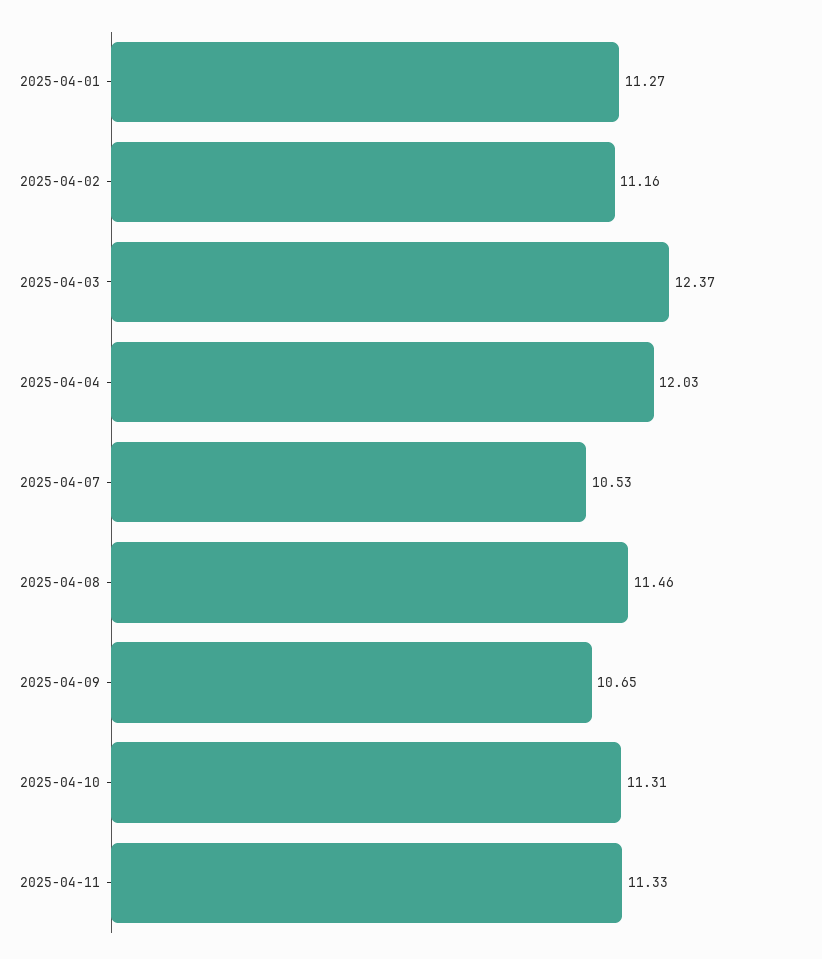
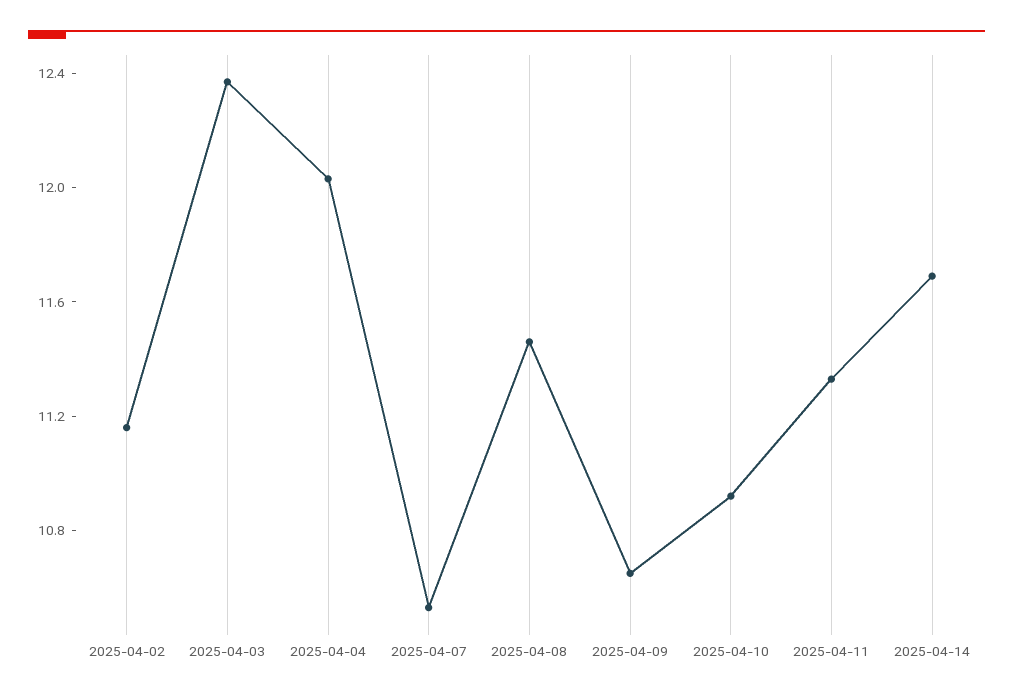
2025-04-01: 11.27 -> none
2025-04-10: 11.31 -> 10.9
2025-04-14: none -> 11.7

